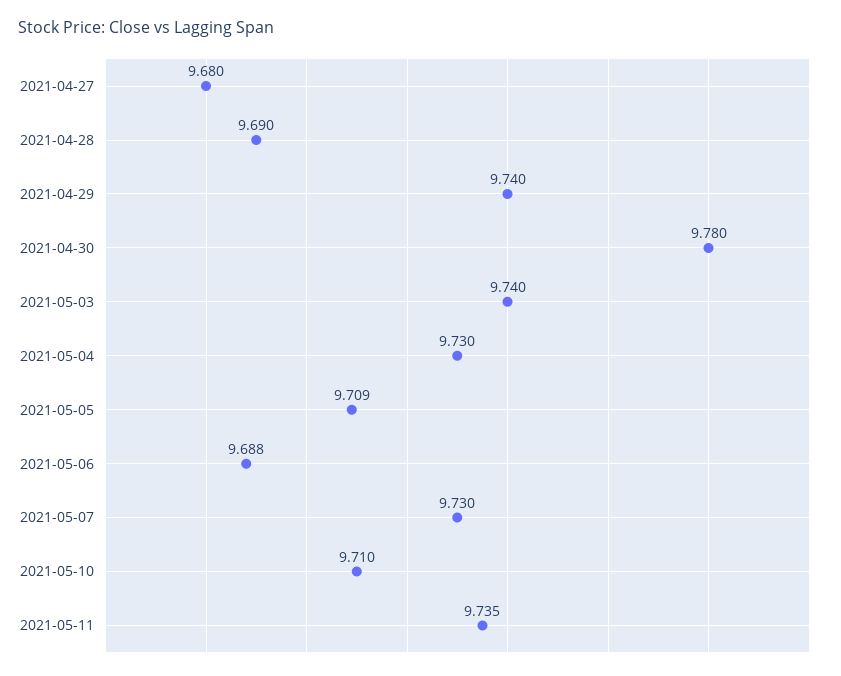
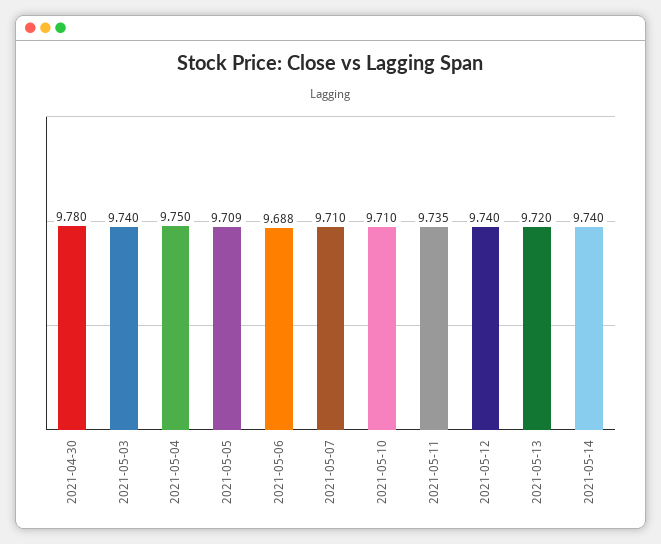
2021-04-27: 9.68 -> none
2021-04-28: 9.69 -> none
2021-04-29: 9.74 -> none
2021-05-04: 9.73 -> 9.75
2021-05-07: 9.73 -> 9.71
2021-05-12: none -> 9.74
2021-05-13: none -> 9.72
2021-05-14: none -> 9.74

